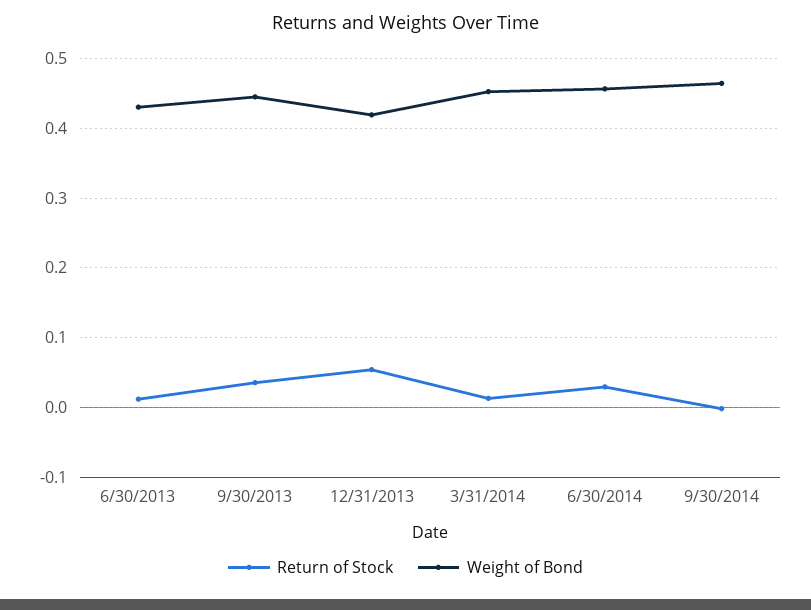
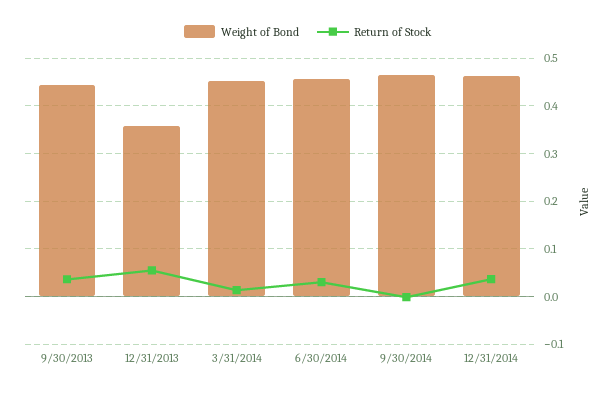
Return of Stock, 6/30/2013: 0.01 -> none
Weight of Bond, 6/30/2013: 0.43 -> none
Weight of Bond, 12/31/2013: 0.42 -> 0.36
Weight of Bond, 12/31/2014: none -> 0.46
Return of Stock, 12/31/2014: none -> 0.04

